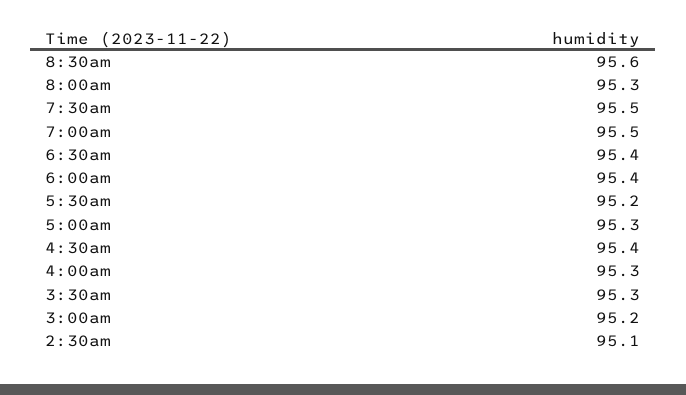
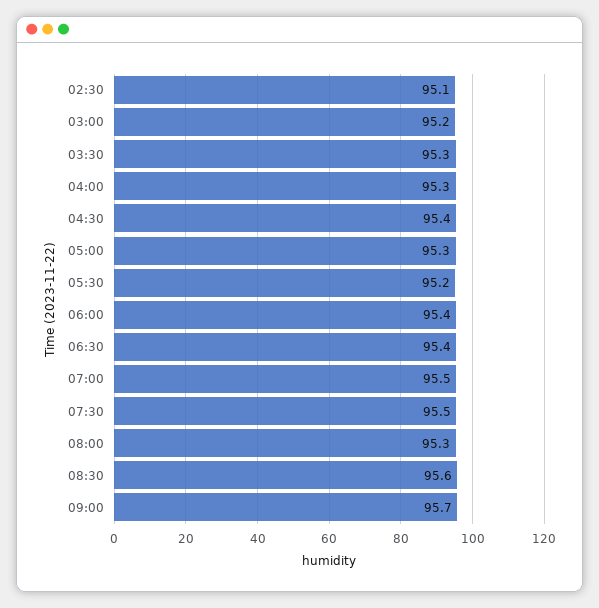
09:00: none -> 95.7

